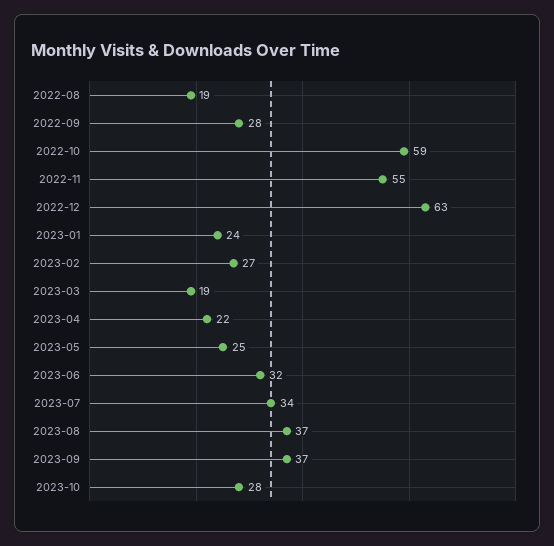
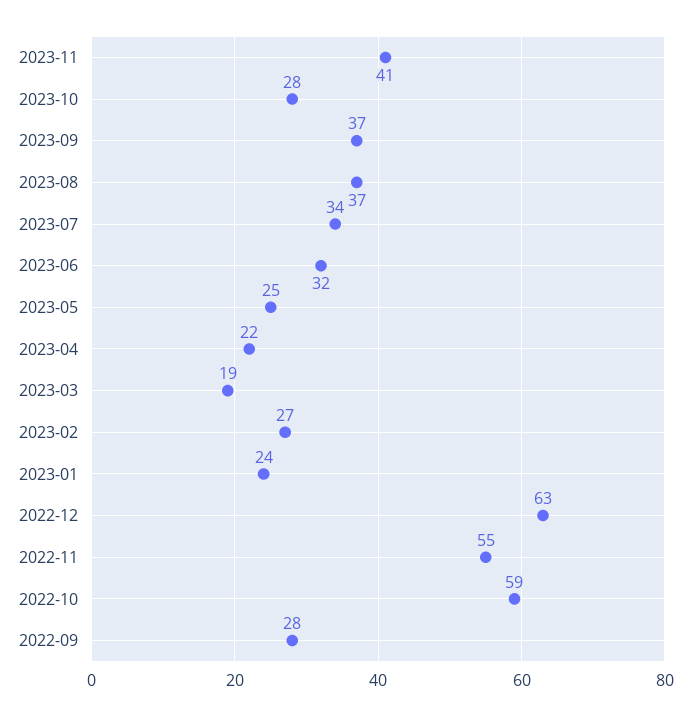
2022-08: 19 -> none
2023-11: none -> 41

